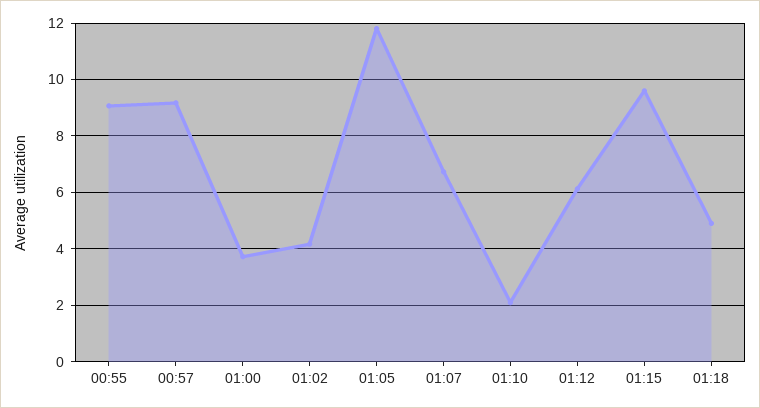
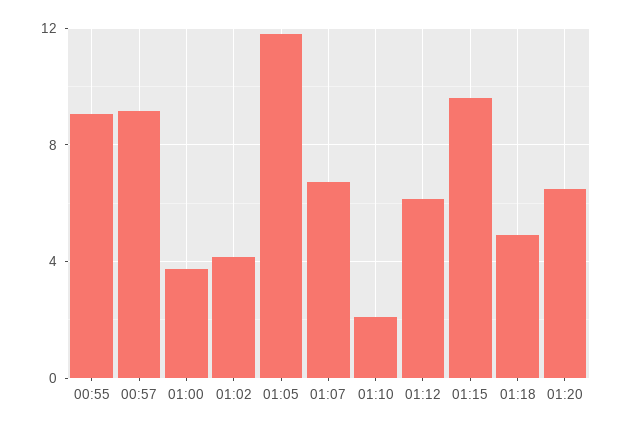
01:20: none -> 6.5

